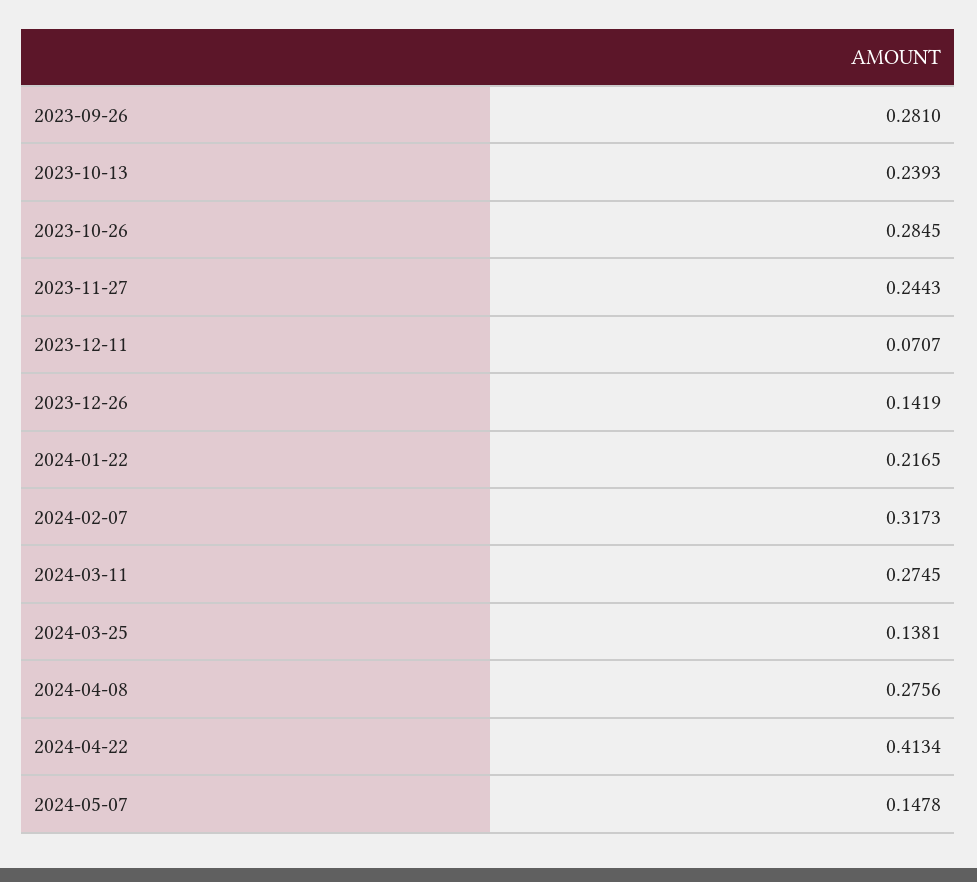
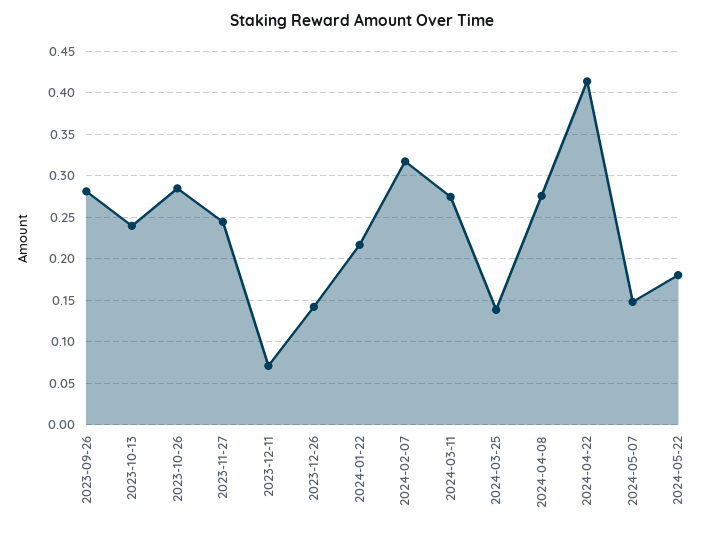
2024-05-22: none -> 0.18

